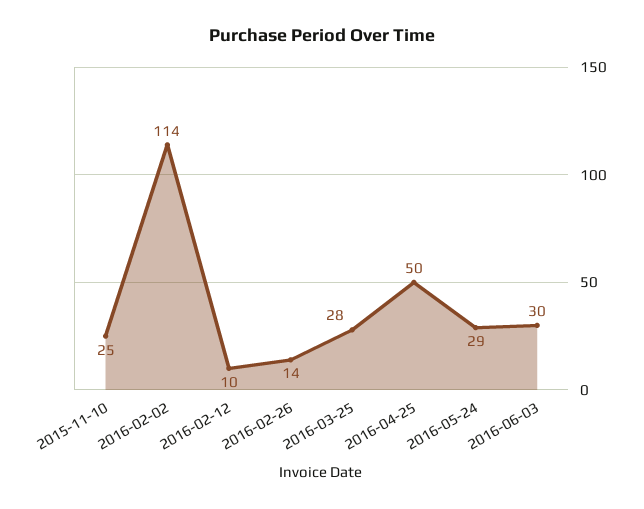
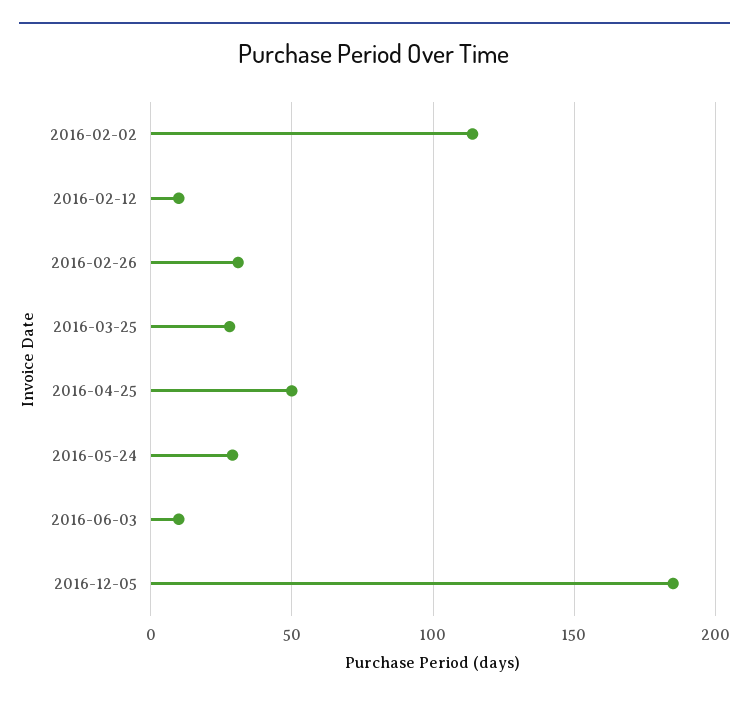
2015-11-10: 25 -> none
2016-02-26: 14 -> 30
2016-06-03: 30 -> 10
2016-12-05: none -> 185

